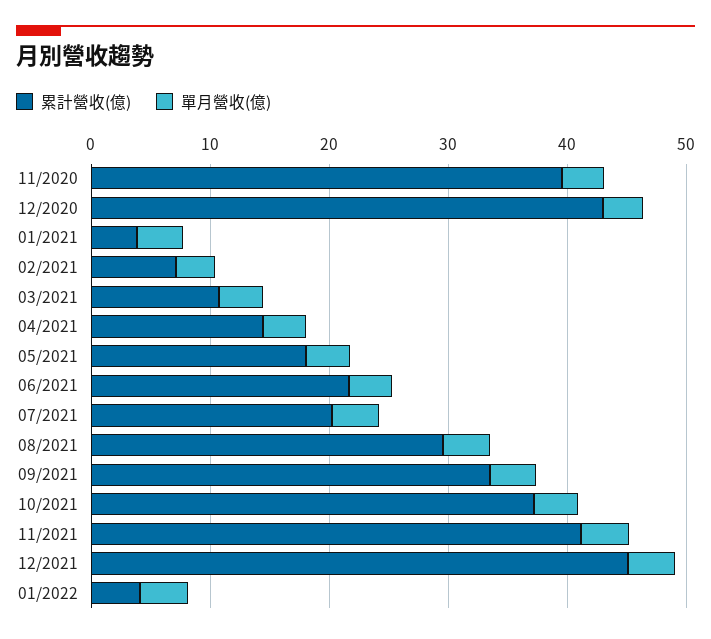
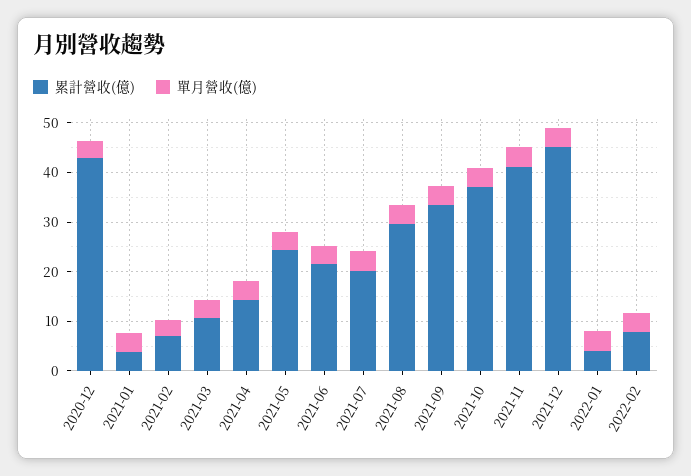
累計營收(億), 11/2020: 40 -> none
單月營收(億), 11/2020: 4 -> none
累計營收(億), 05/2021: 18 -> 24
累計營收(億), 2022-02: none -> 8
單月營收(億), 2022-02: none -> 4

